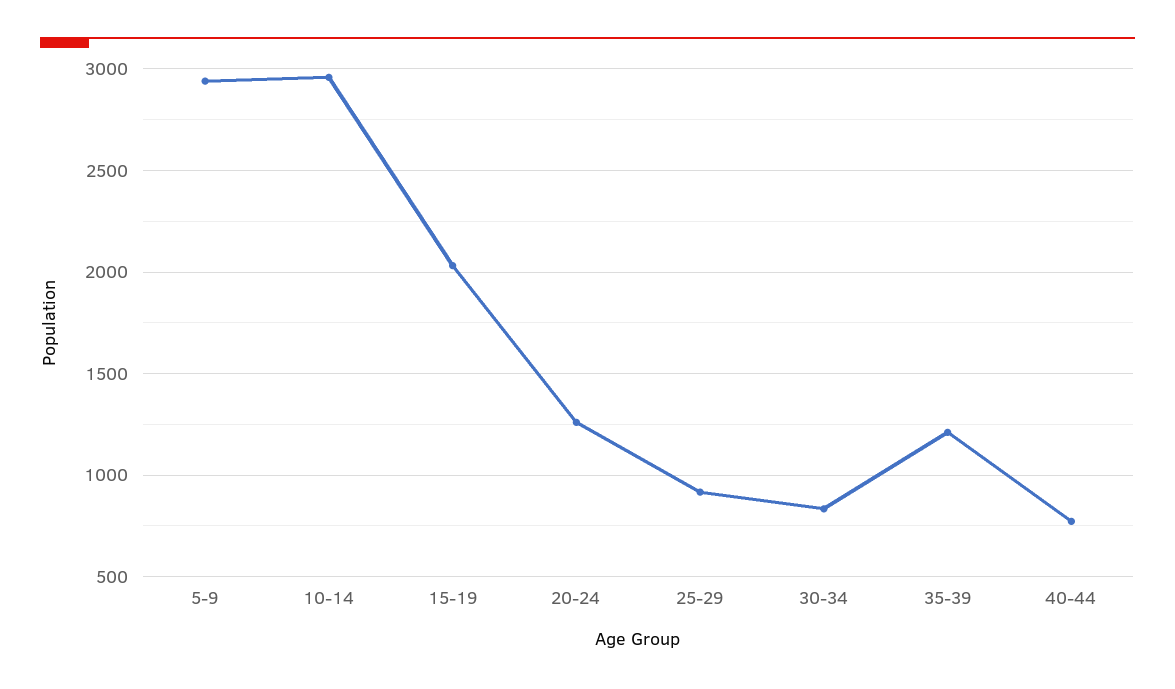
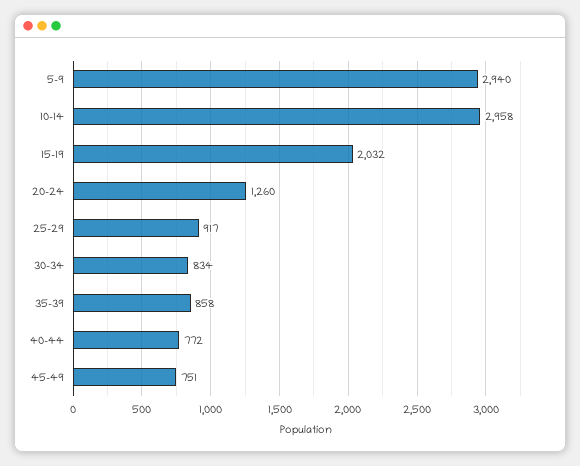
35-39: 1200 -> 858
45-49: none -> 751

